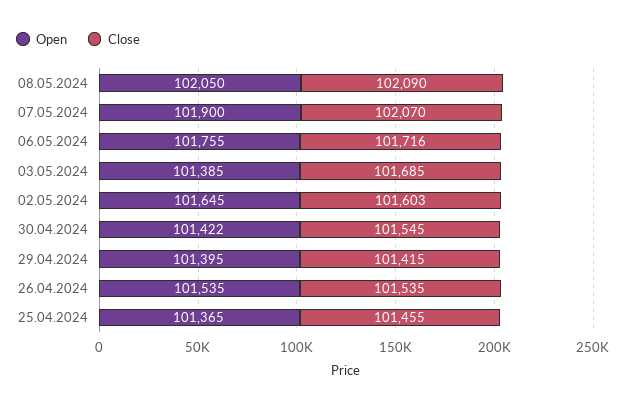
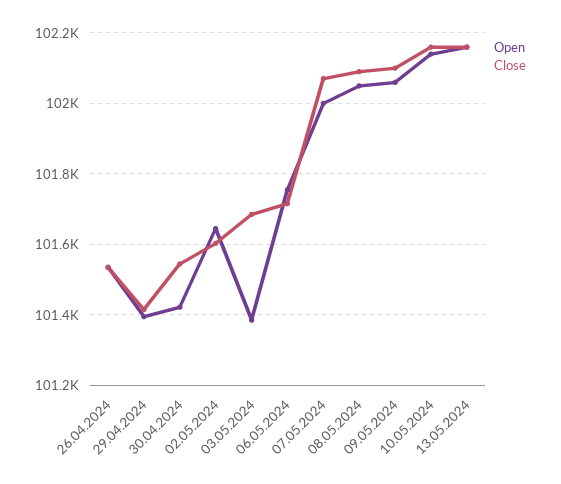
Open, 07.05.2024: 101900 -> 102000
Open, 25.04.2024: 101365 -> none
Close, 25.04.2024: 101455 -> none
Open, 09.05.2024: none -> 102060
Close, 09.05.2024: none -> 102100
Open, 10.05.2024: none -> 102140
Close, 10.05.2024: none -> 102160
Open, 13.05.2024: none -> 102160
Close, 13.05.2024: none -> 102160

